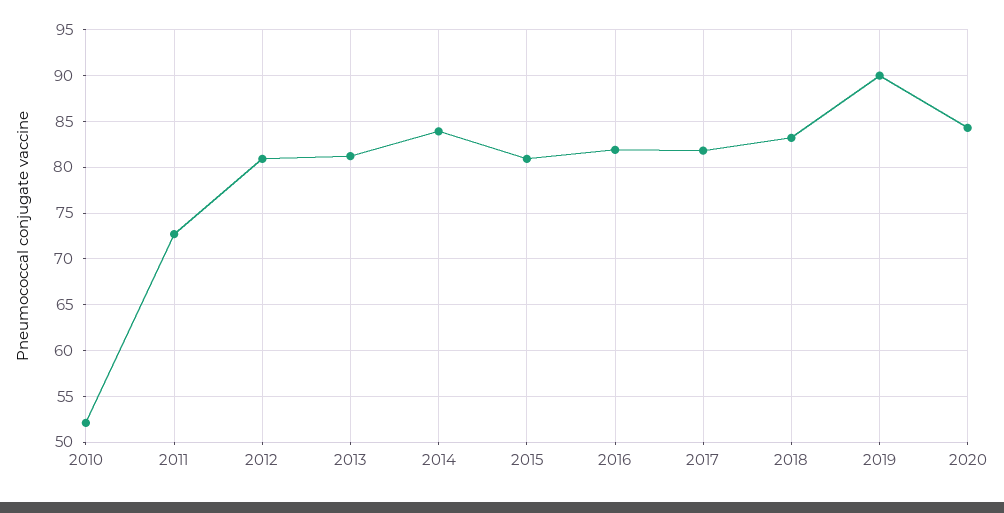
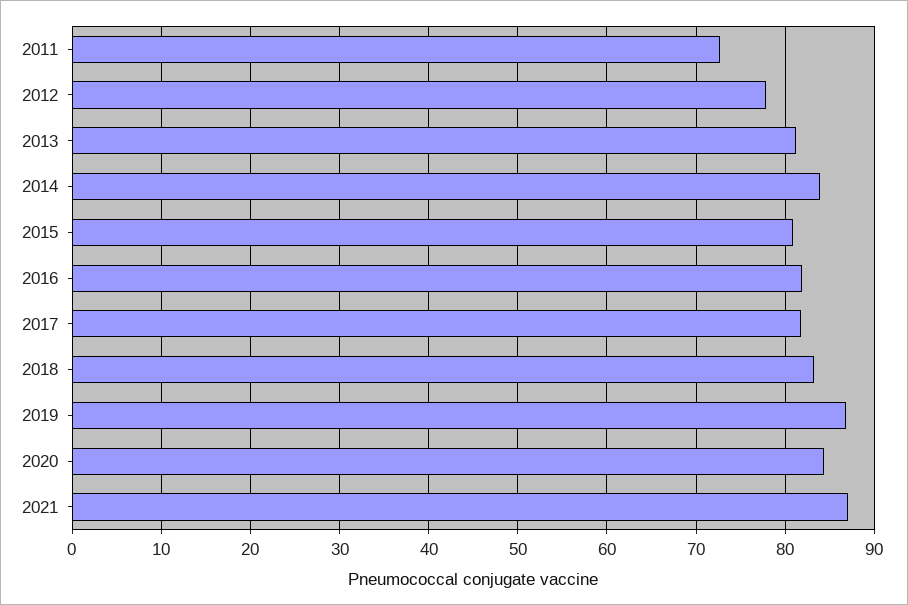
2010: 52 -> none
2012: 81 -> 78
2019: 90 -> 87
2021: none -> 87

